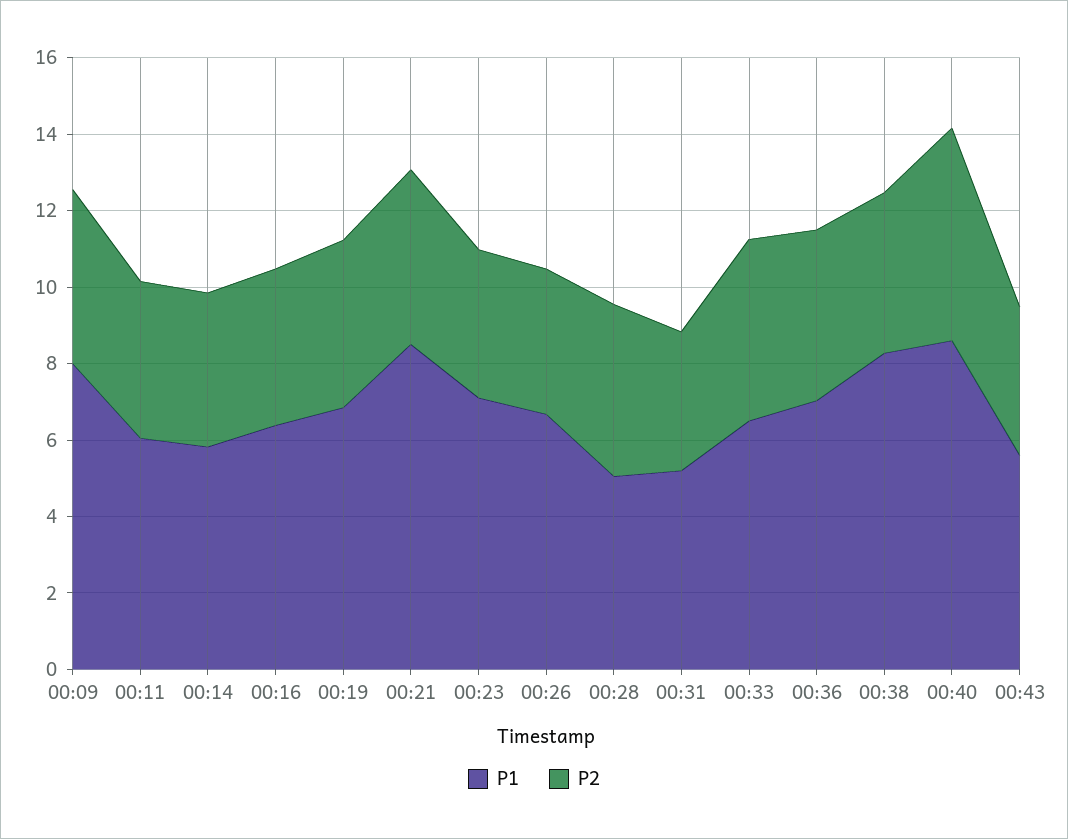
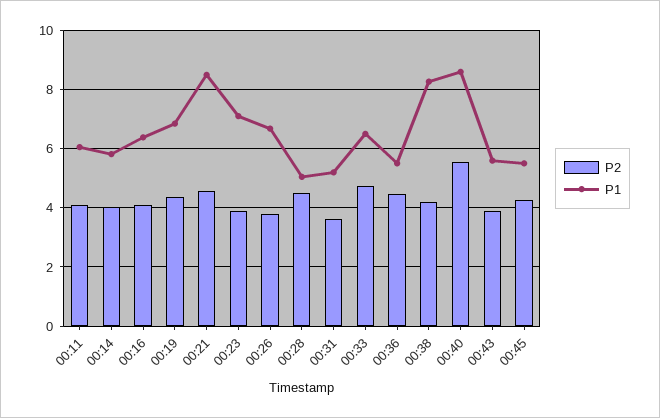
P1, 00:09: 8 -> none
P2, 00:09: 4.5 -> none
P1, 00:36: 7 -> 5.5
P2, 00:45: none -> 4.25
P1, 00:45: none -> 5.5

